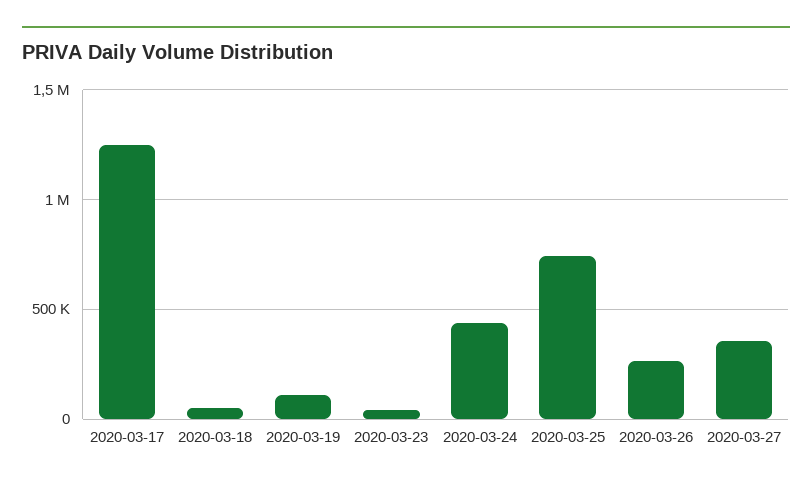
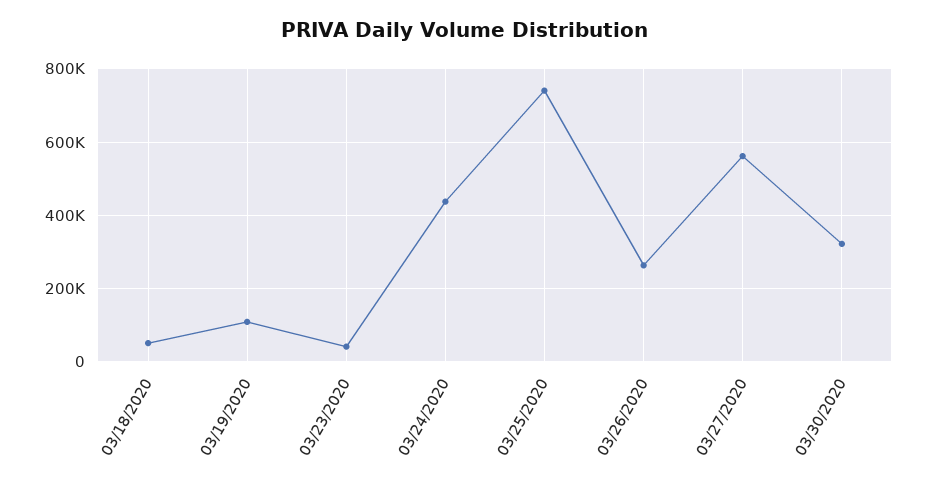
2020-03-17: 1250000 -> none
2020-03-27: 350000 -> 560000
03/30/2020: none -> 320000

